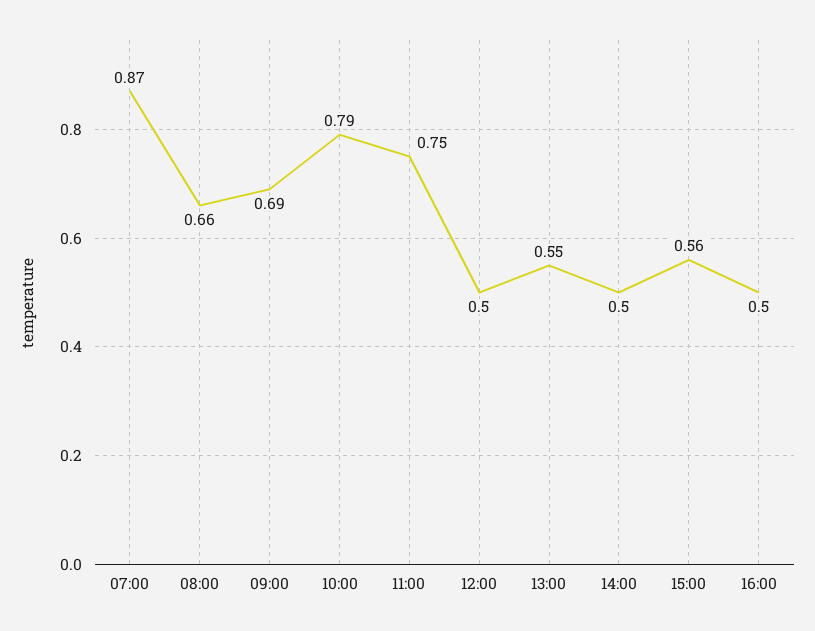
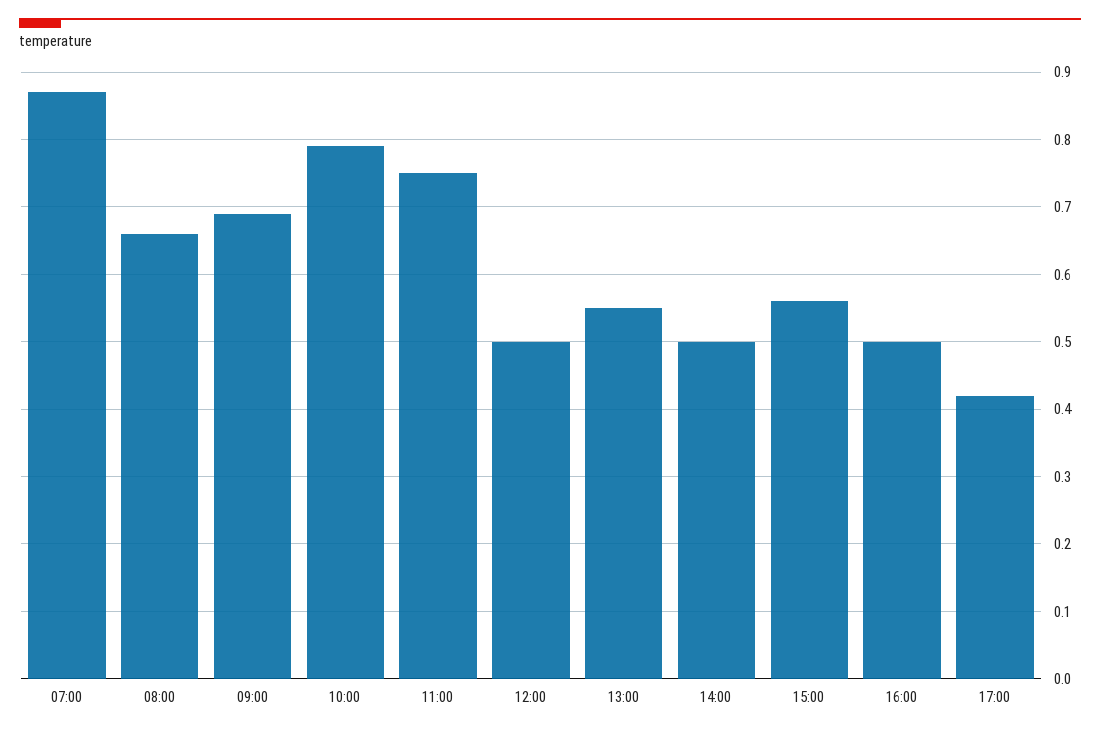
17:00: none -> 0.42

